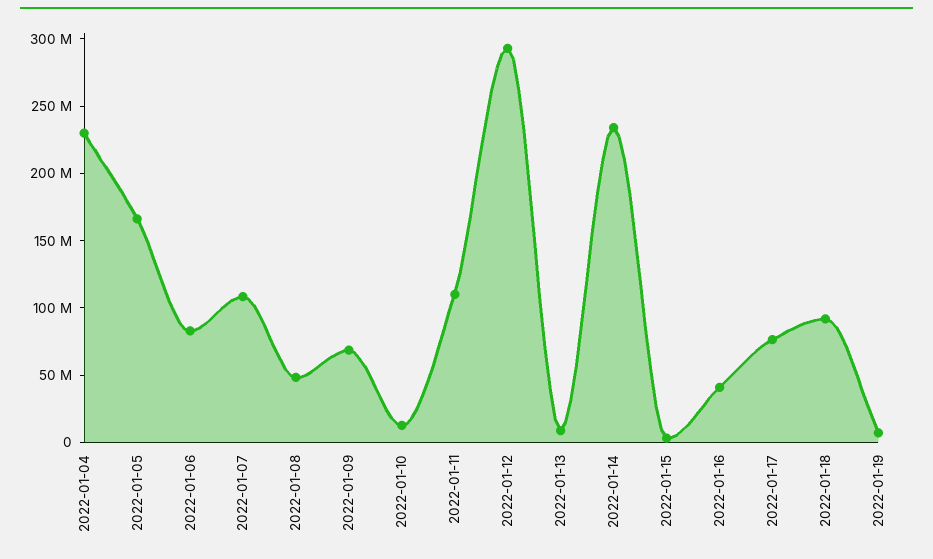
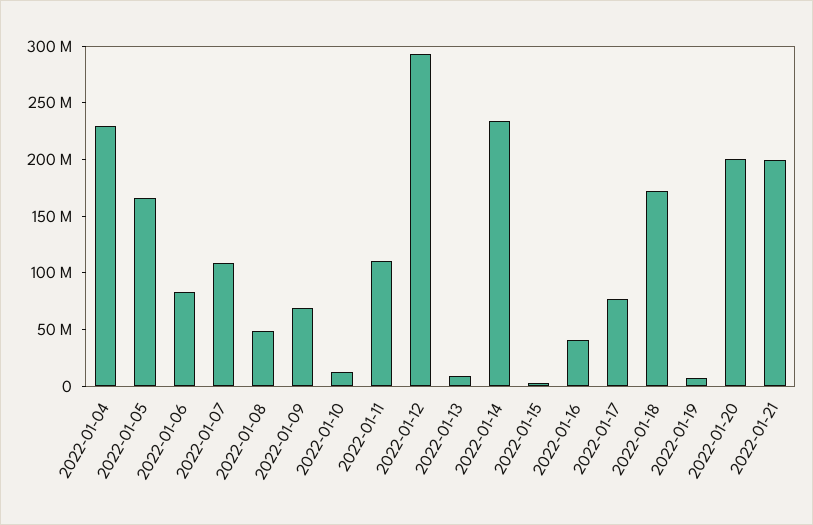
2022-01-18: 90000000 -> 170000000
2022-01-20: none -> 200000000
2022-01-21: none -> 200000000

